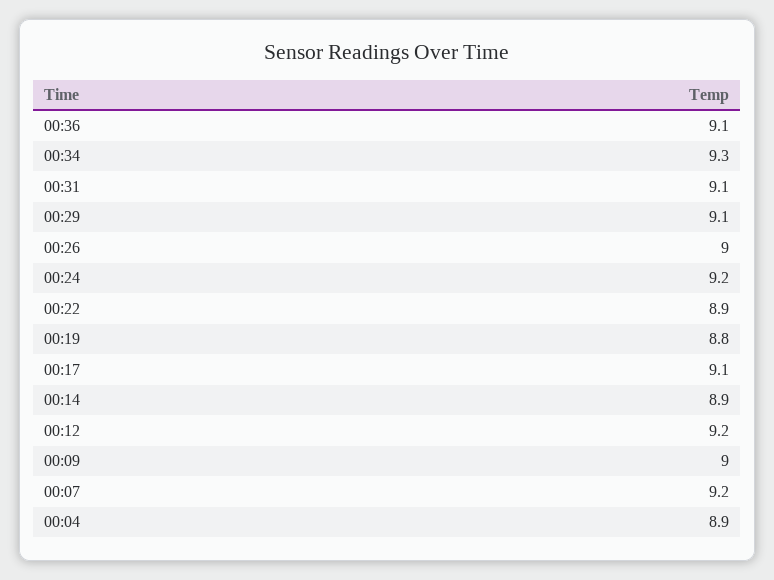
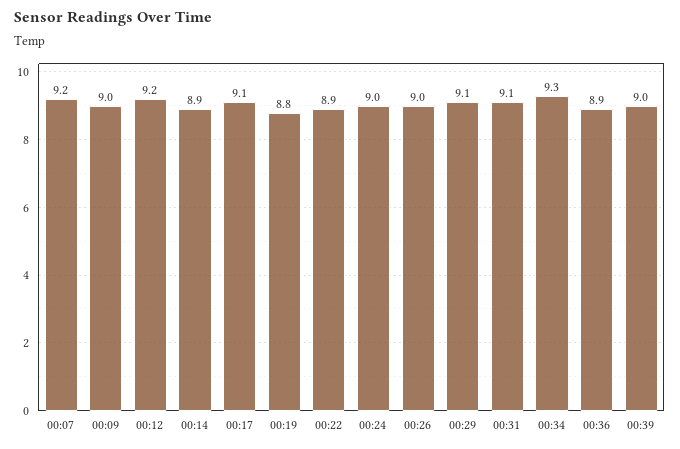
00:36: 9.1 -> 8.9
00:24: 9.2 -> 9
00:04: 8.9 -> none
00:39: none -> 9

